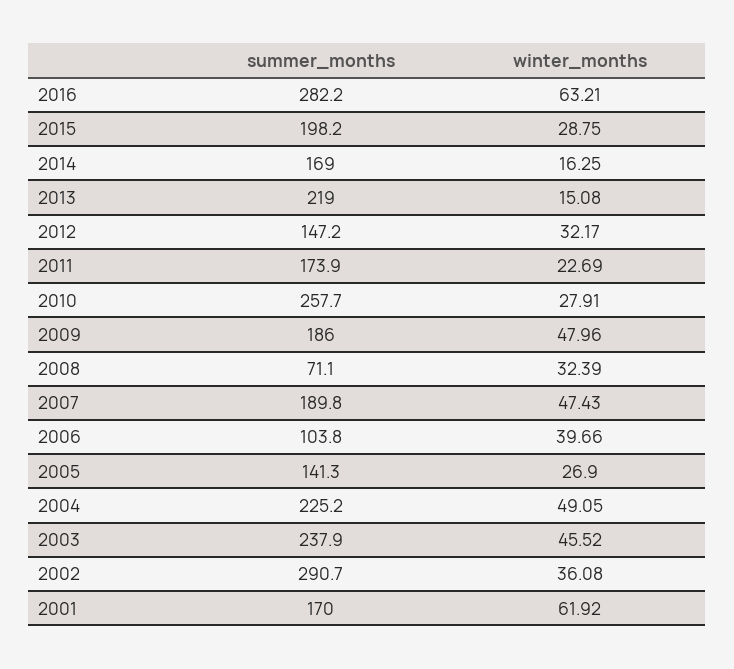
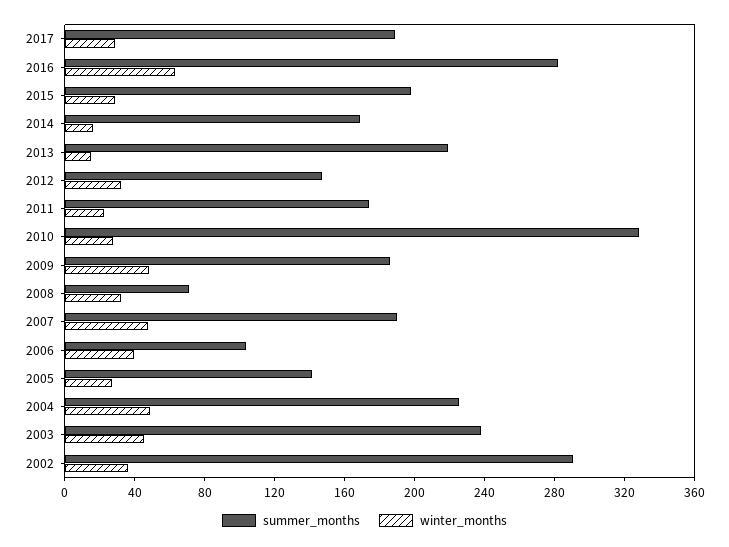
summer_months, 2010: 257.7 -> 330
summer_months, 2001: 170 -> none
winter_months, 2001: 61.92 -> none
summer_months, 2017: none -> 190
winter_months, 2017: none -> 30

